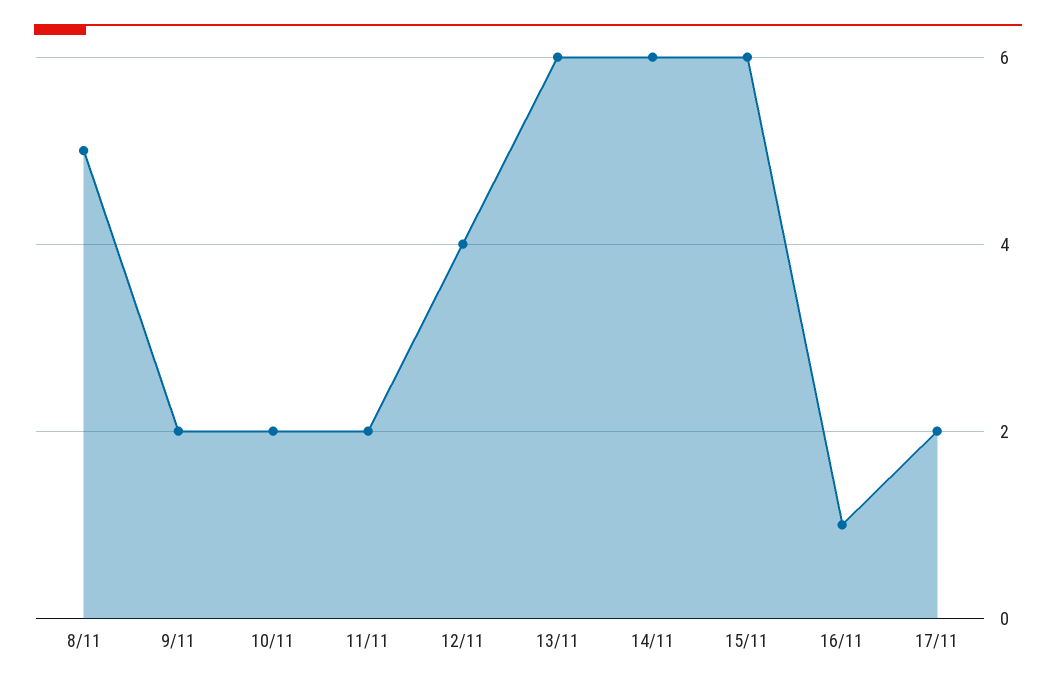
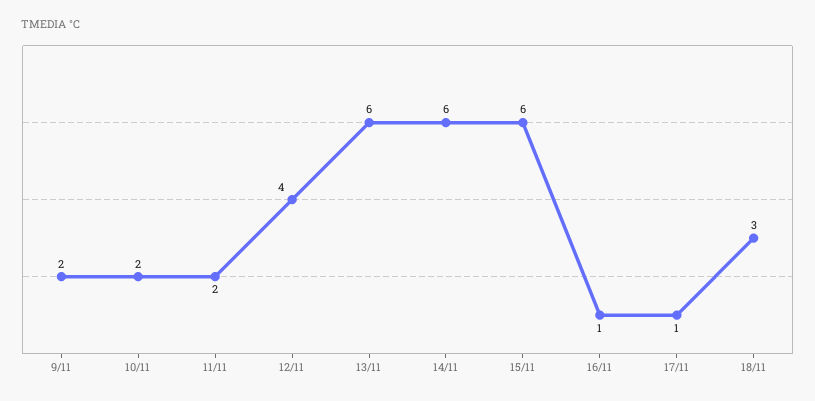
8/11: 5 -> none
17/11: 2 -> 1
18/11: none -> 3

